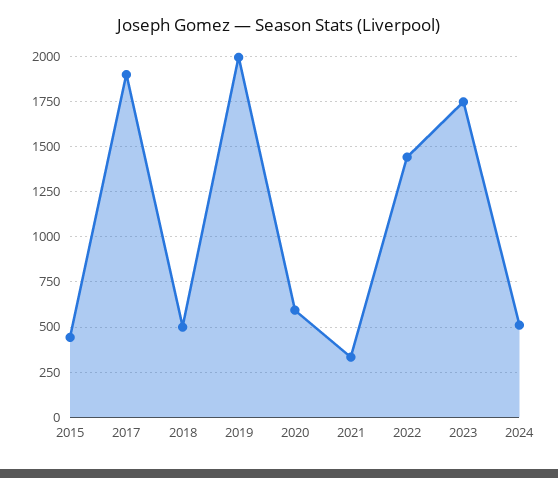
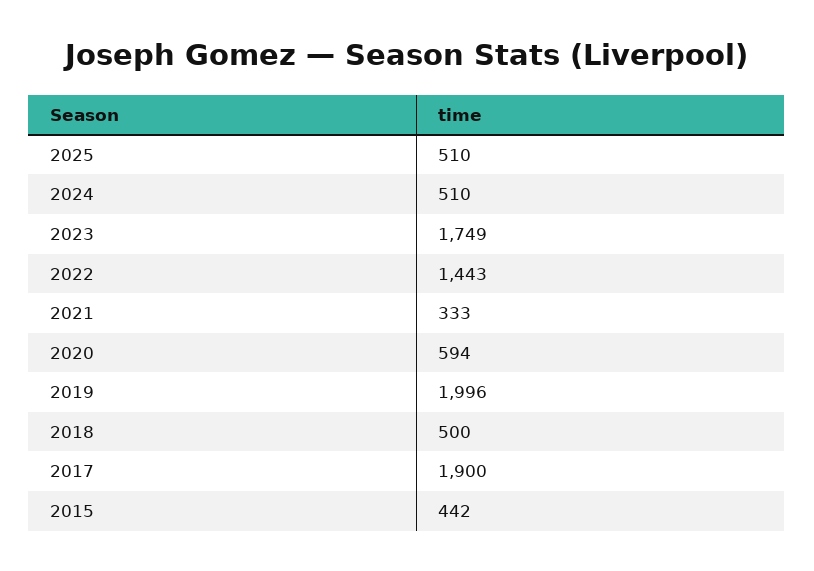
2025: none -> 510

